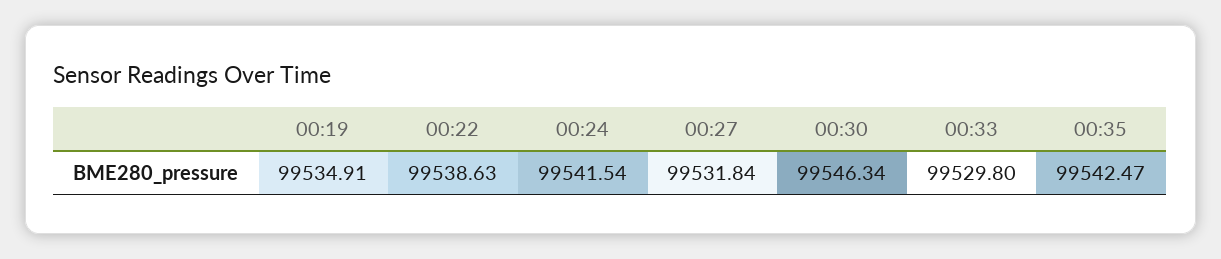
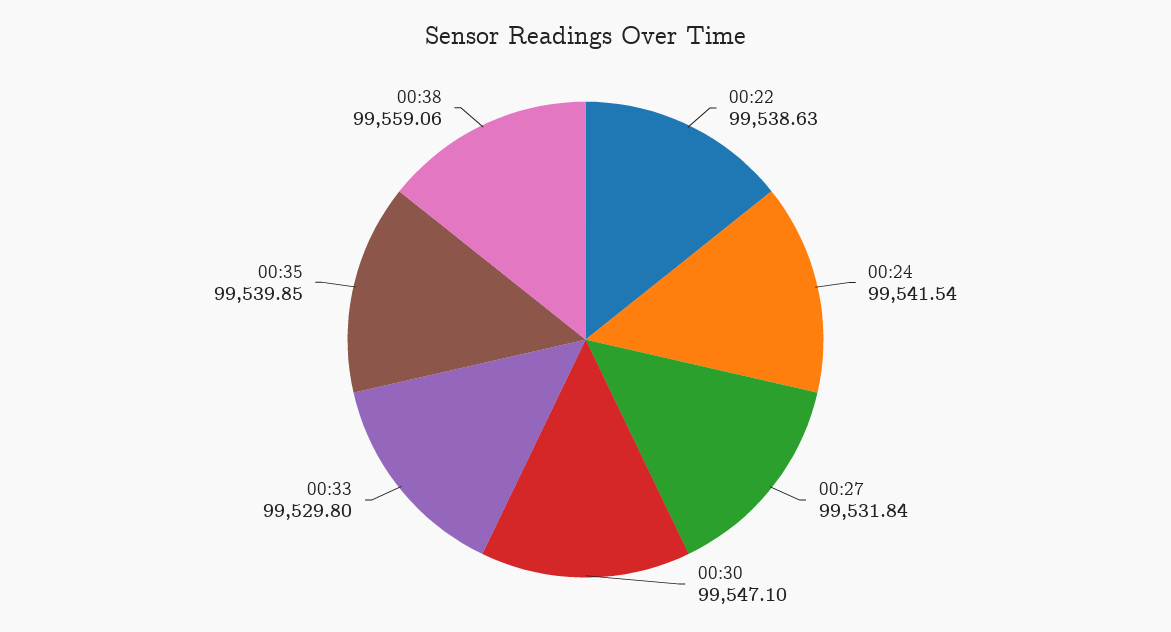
00:19: 99534.91 -> none
00:30: 99546.34 -> 99547.1
00:35: 99542.47 -> 99539.85
00:38: none -> 99559.06

